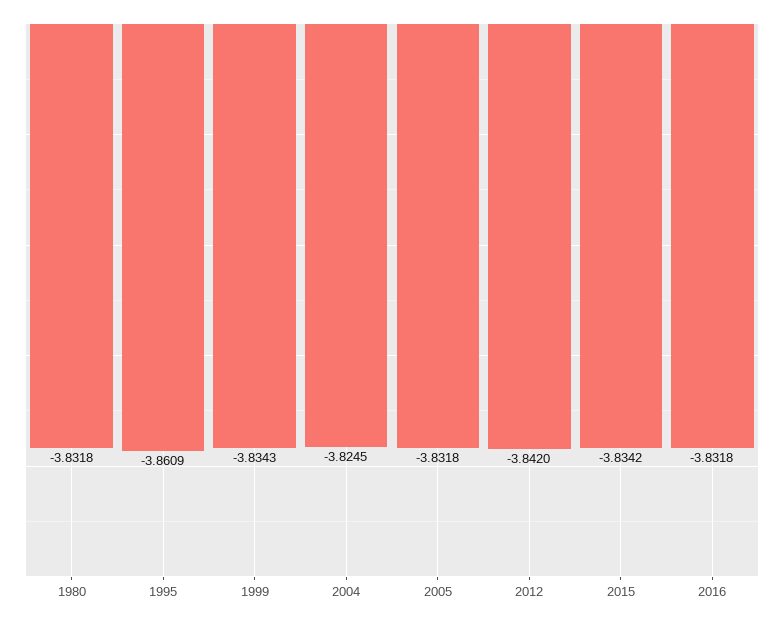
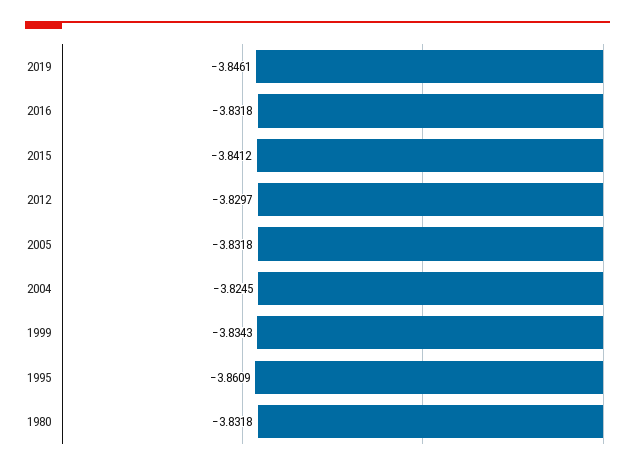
2012: -3.842 -> -3.8297
2015: -3.8342 -> -3.8412
2019: none -> -3.8461

